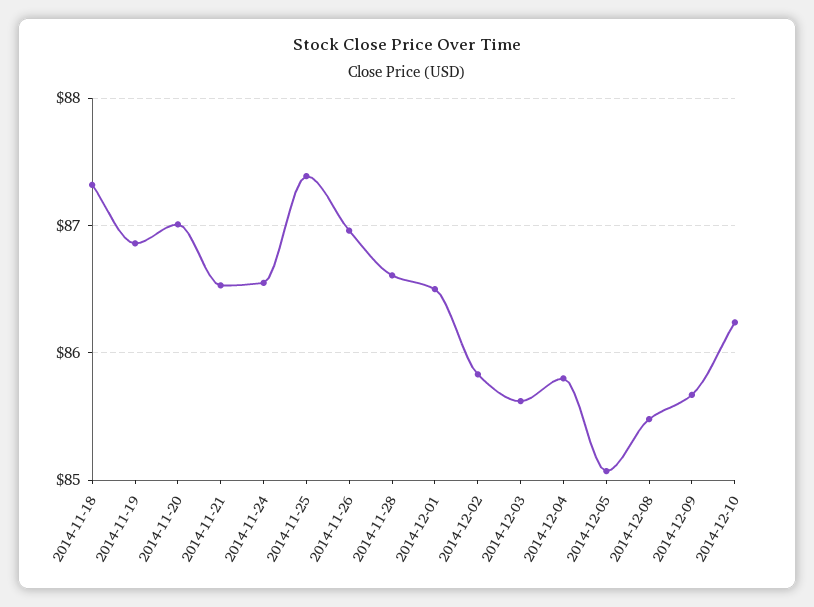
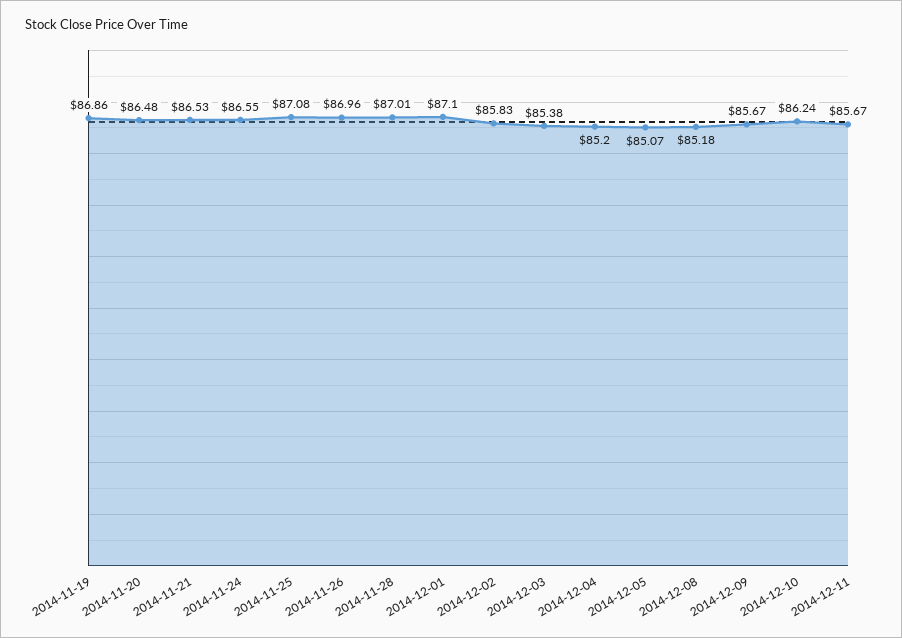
2014-11-18: 87.3 -> none
2014-11-20: 87 -> 86.48
2014-11-25: 87.4 -> 87.08
2014-11-28: 86.6 -> 87.01
2014-12-01: 86.5 -> 87.1
2014-12-03: 85.6 -> 85.38
2014-12-04: 85.8 -> 85.2
2014-12-08: 85.5 -> 85.18
2014-12-11: none -> 85.67

